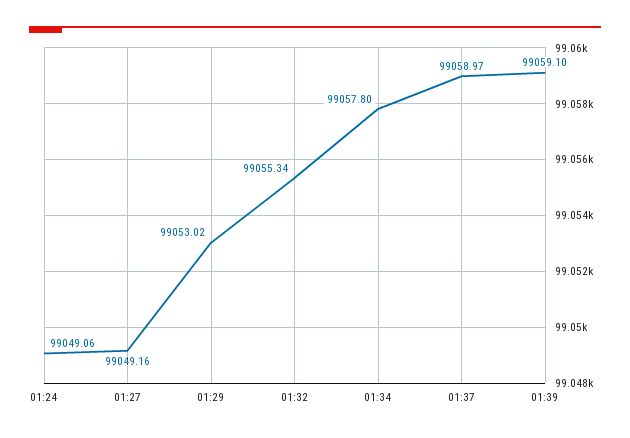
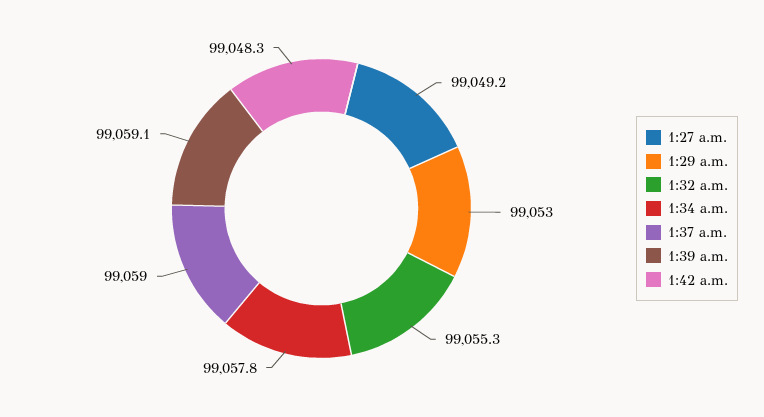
01:24: 99049.06 -> none
1:42 a.m.: none -> 99048.3

